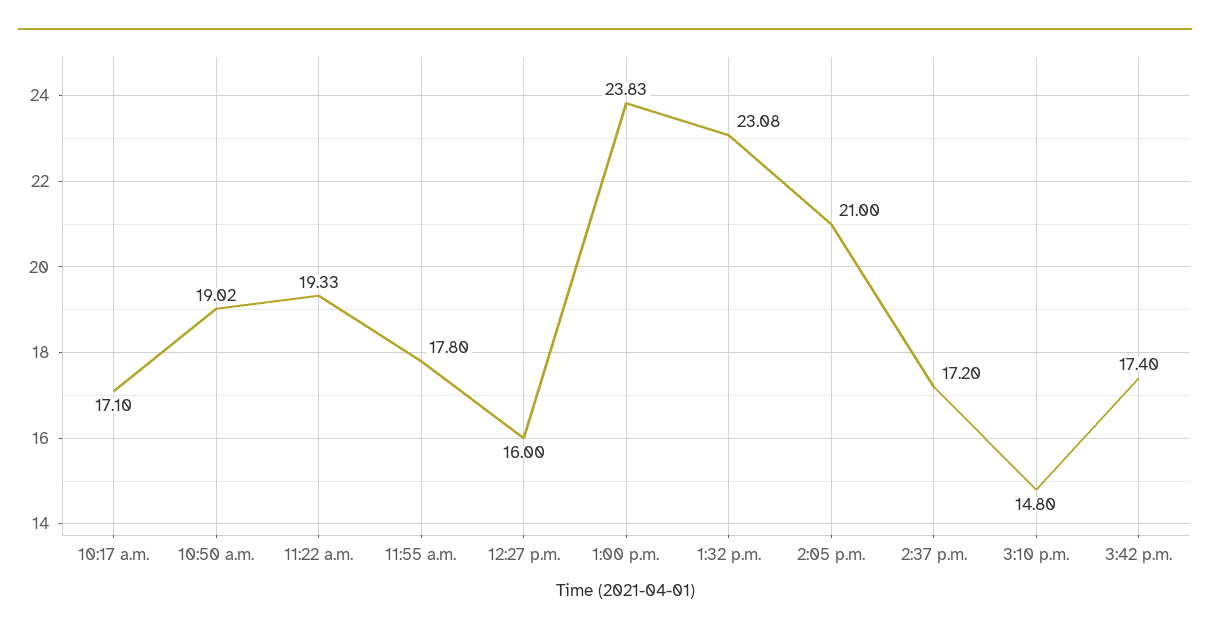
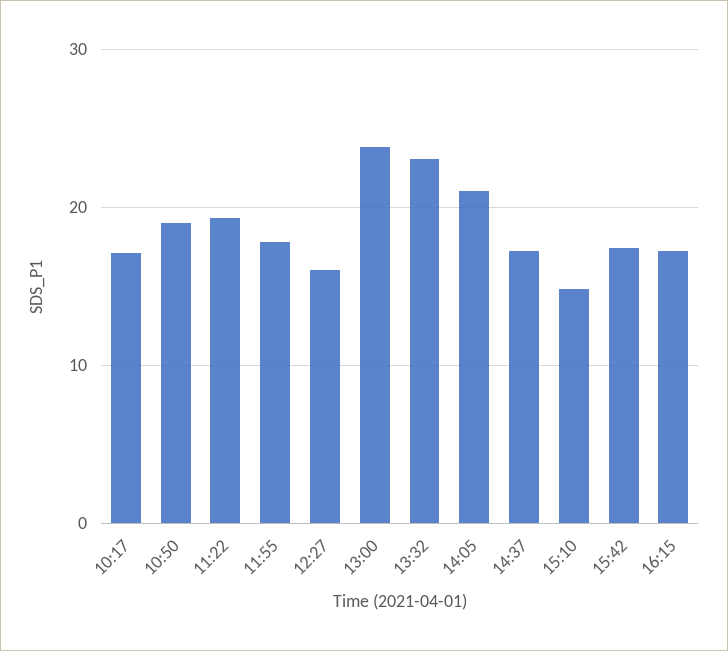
16:15: none -> 17

